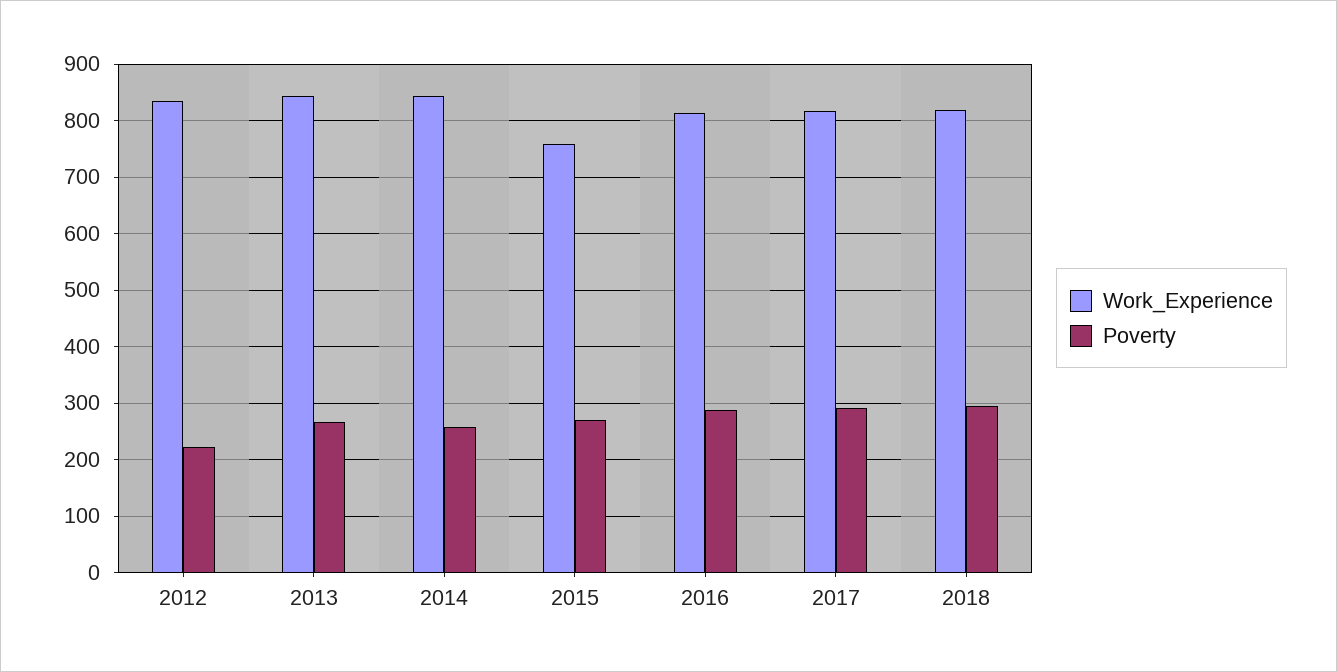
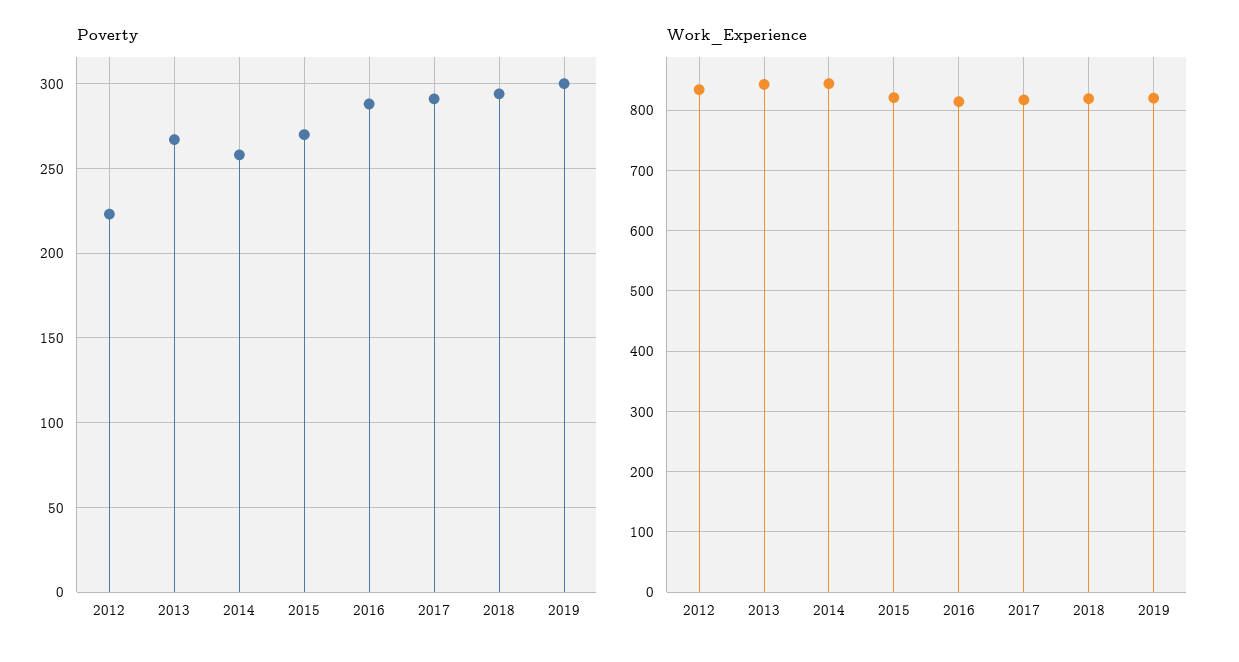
Work_Experience, 2015: 760 -> 820
Poverty, 2019: none -> 300
Work_Experience, 2019: none -> 820

